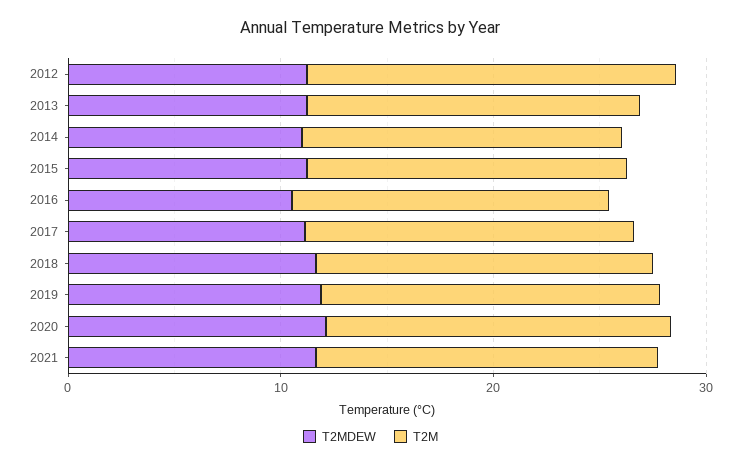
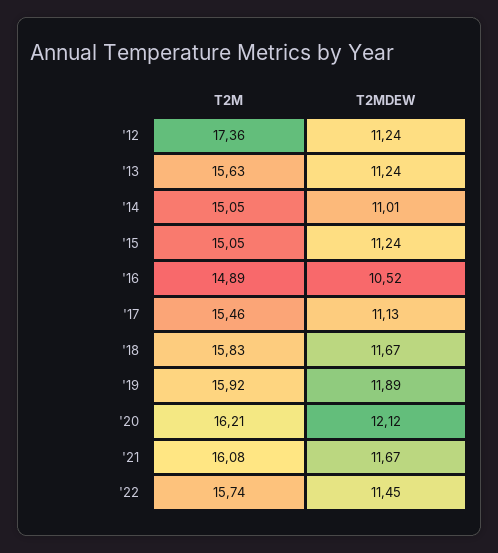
T2M, '22: none -> 15.74
T2MDEW, '22: none -> 11.45

